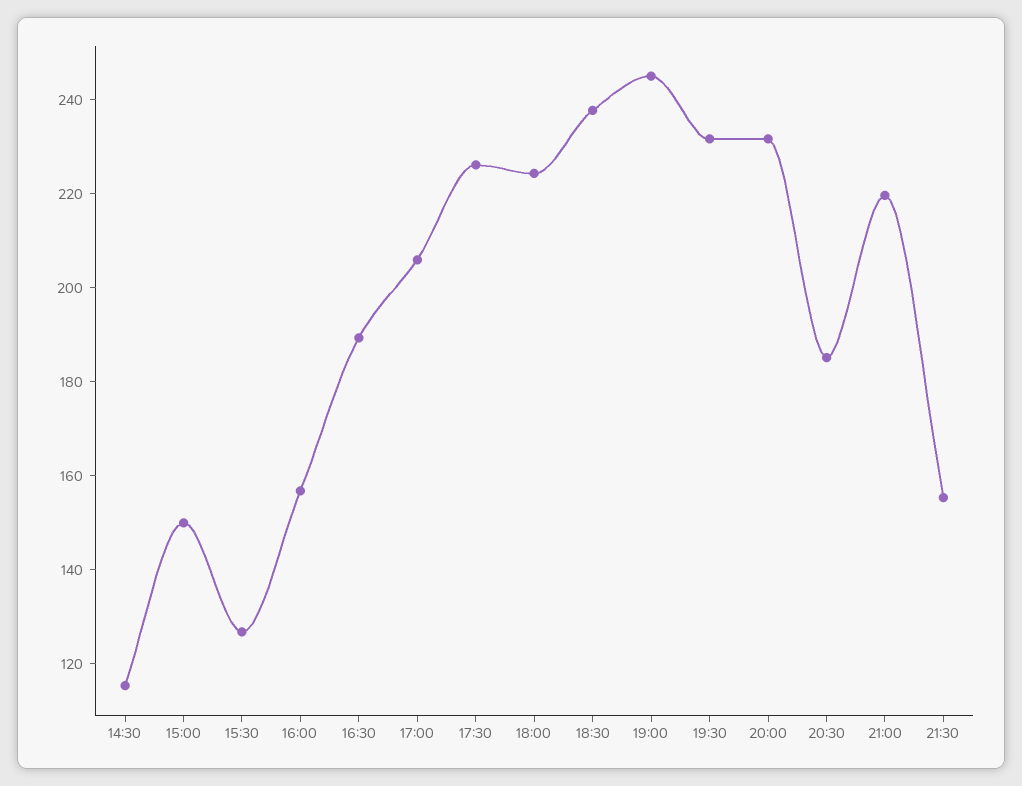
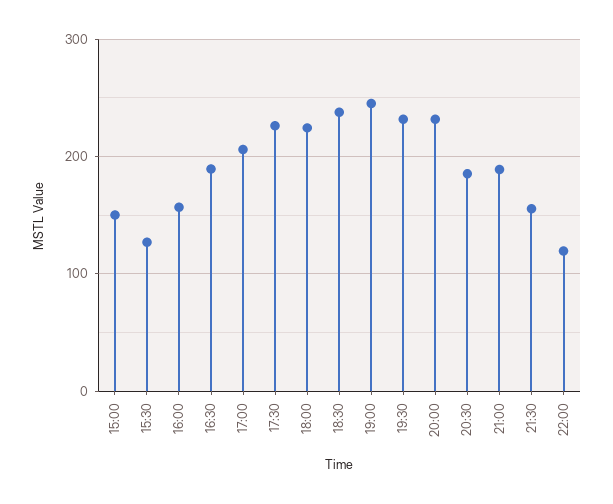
14:30: 115 -> none
21:00: 220 -> 190
22:00: none -> 120

